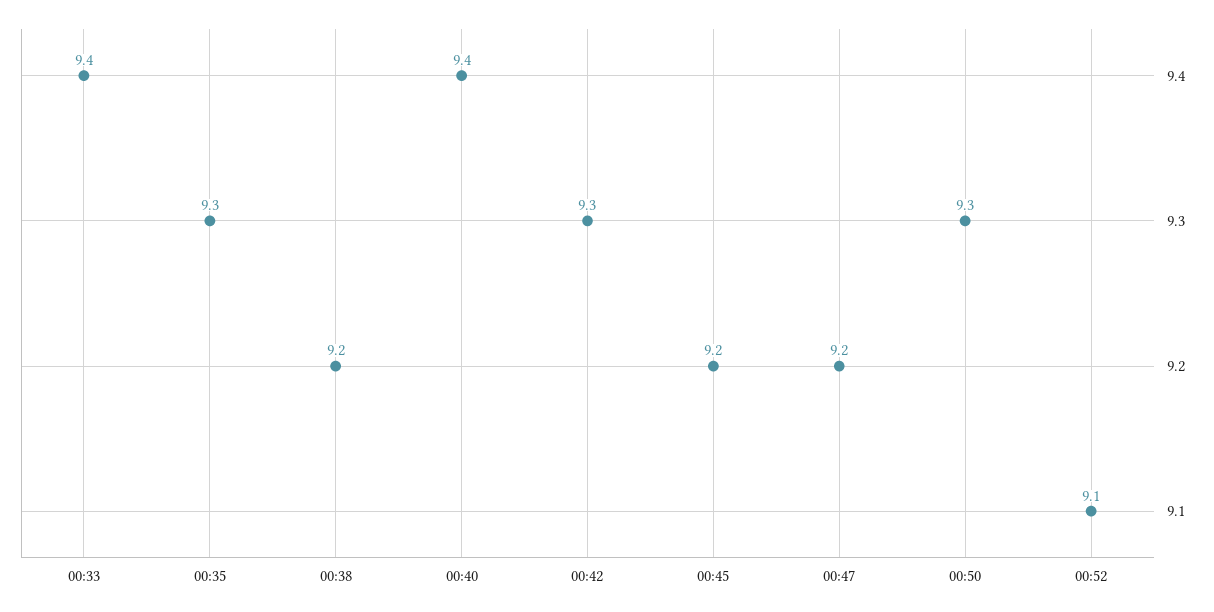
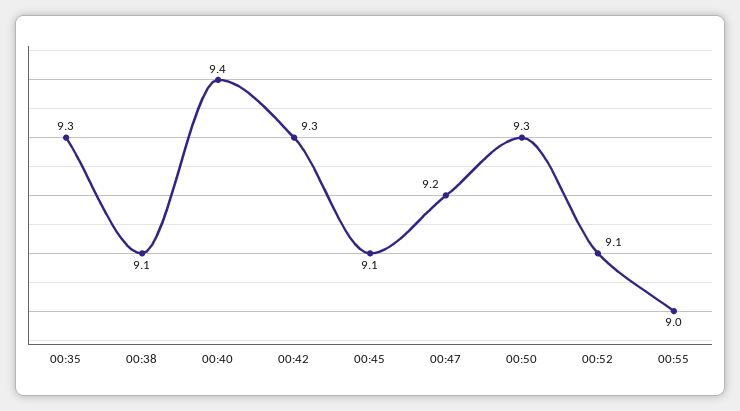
00:33: 9.4 -> none
00:38: 9.2 -> 9.1
00:45: 9.2 -> 9.1
00:55: none -> 9

